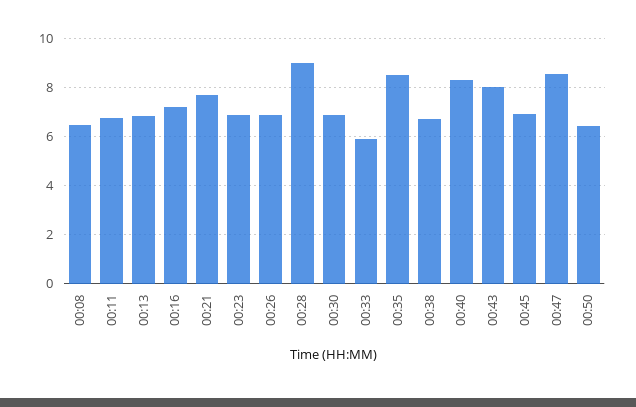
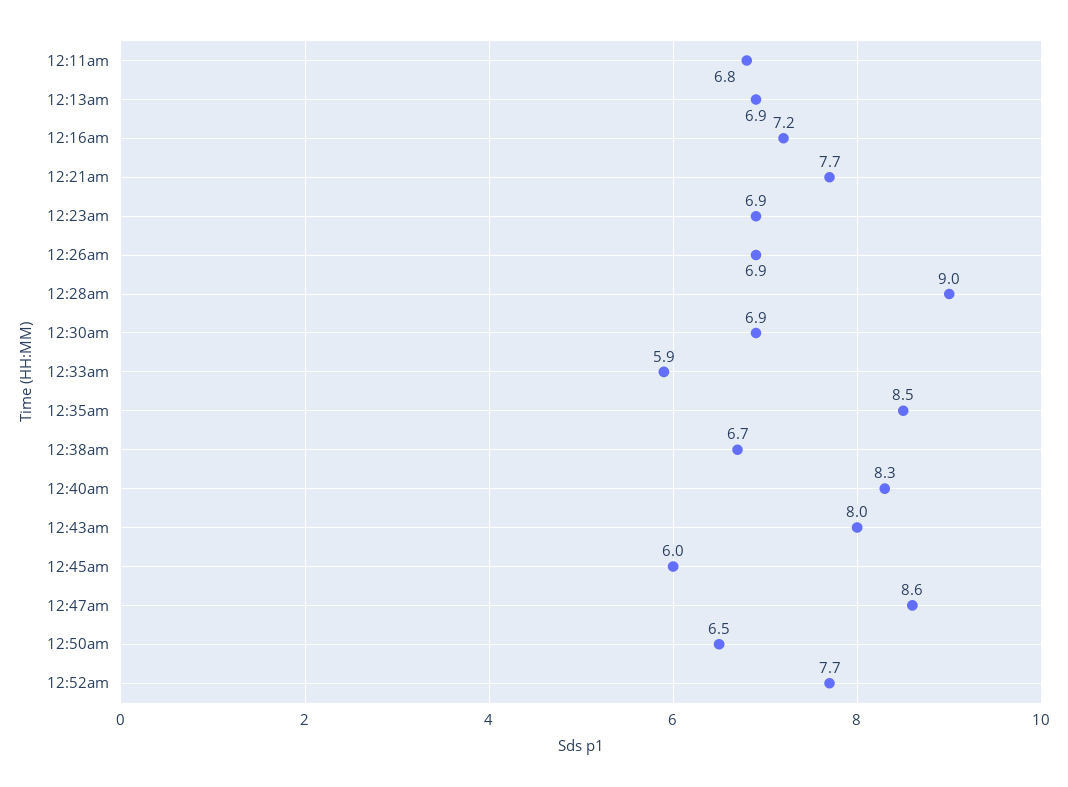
00:08: 6.5 -> none
00:45: 7 -> 6
12:52am: none -> 7.7

